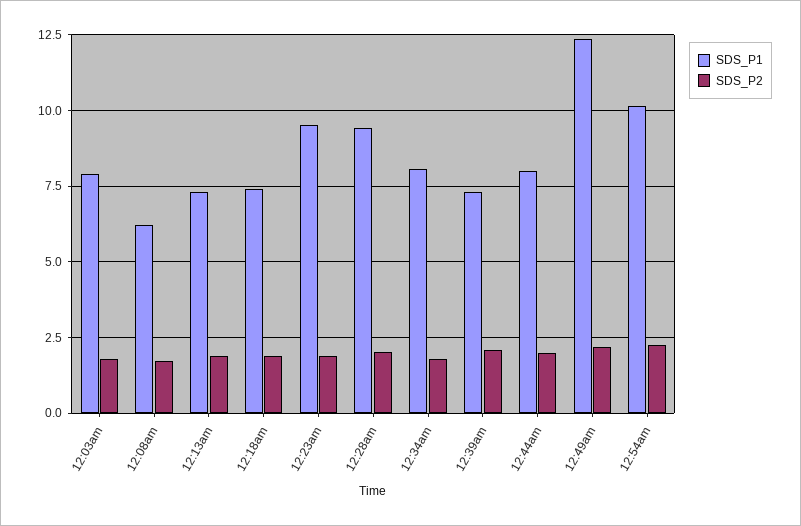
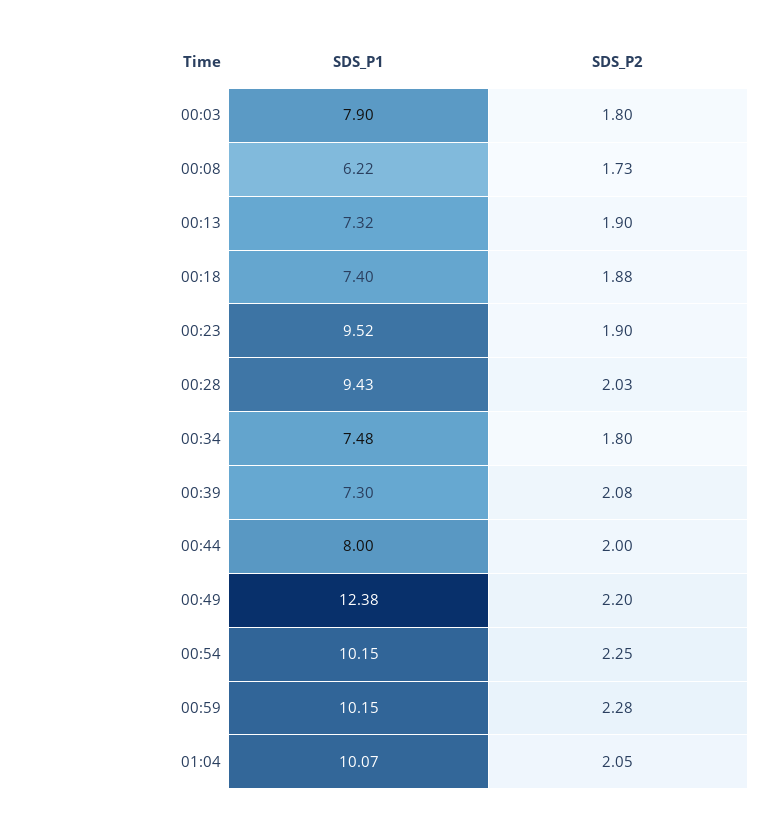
SDS_P1, 12:34am: 8 -> 7.48
SDS_P1, 00:59: none -> 10.15
SDS_P2, 00:59: none -> 2.28
SDS_P1, 01:04: none -> 10.07
SDS_P2, 01:04: none -> 2.05

